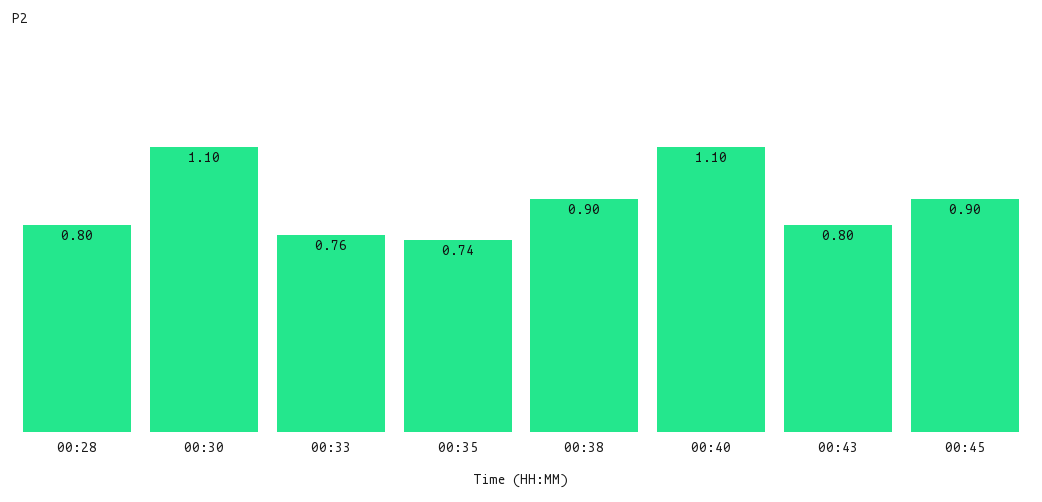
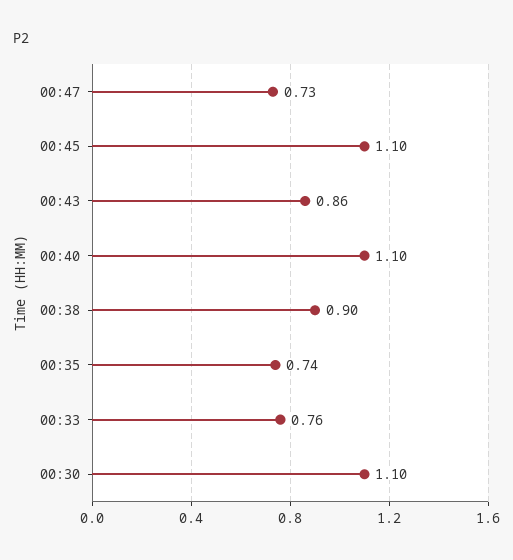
00:28: 0.8 -> none
00:43: 0.8 -> 0.86
00:45: 0.9 -> 1.1
00:47: none -> 0.73

